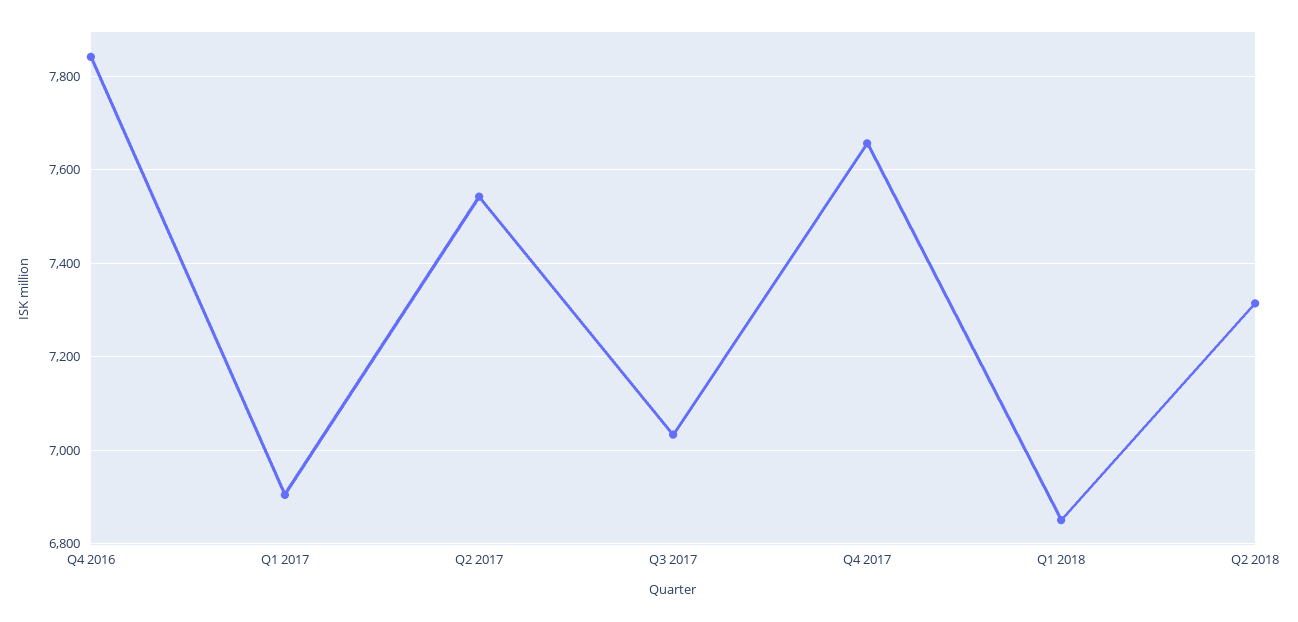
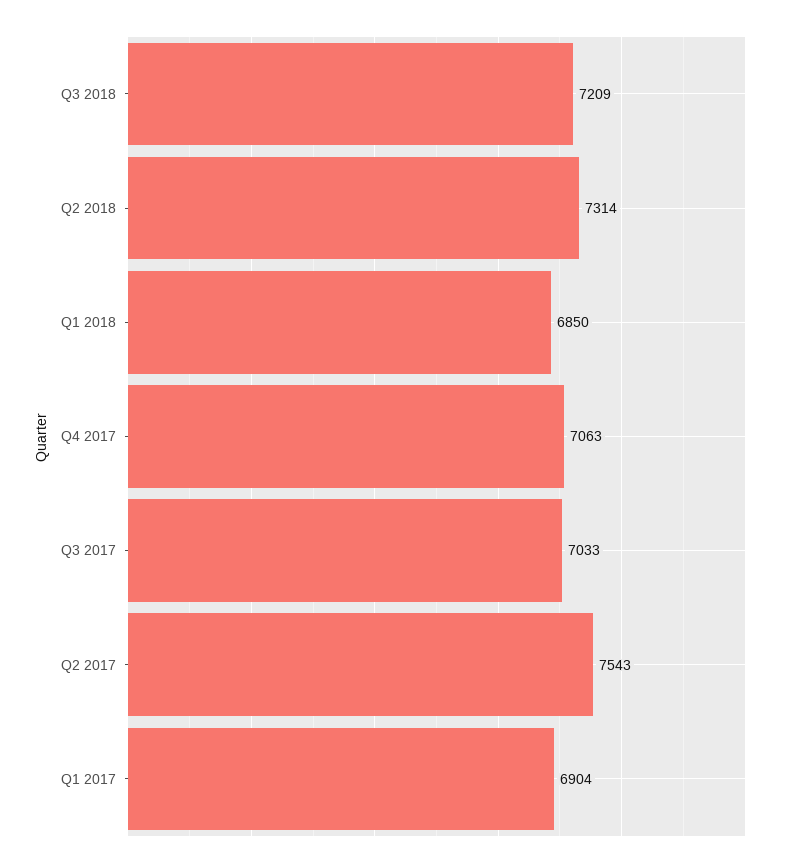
Q4 2016: 7840 -> none
Q4 2017: 7660 -> 7063
Q3 2018: none -> 7209

